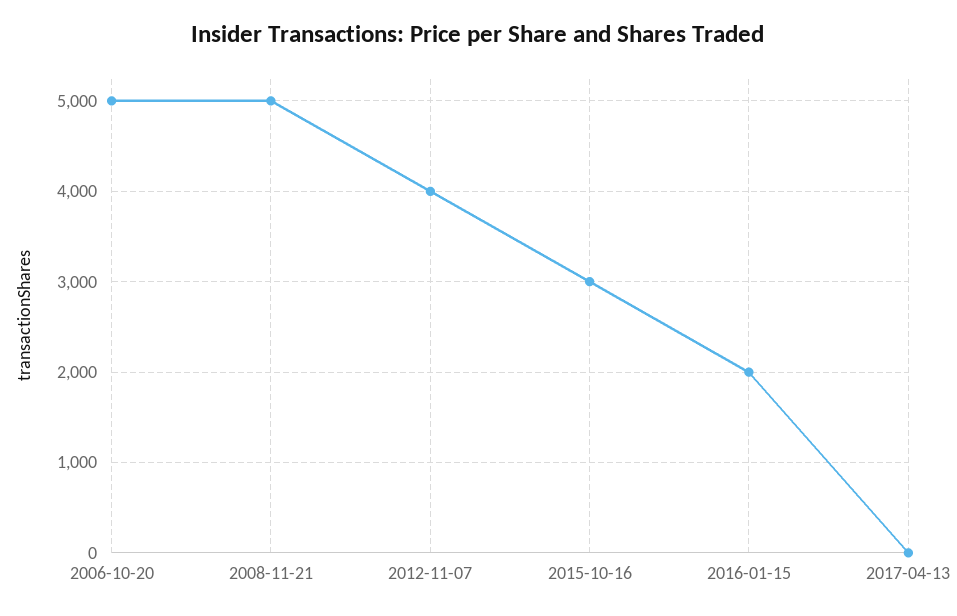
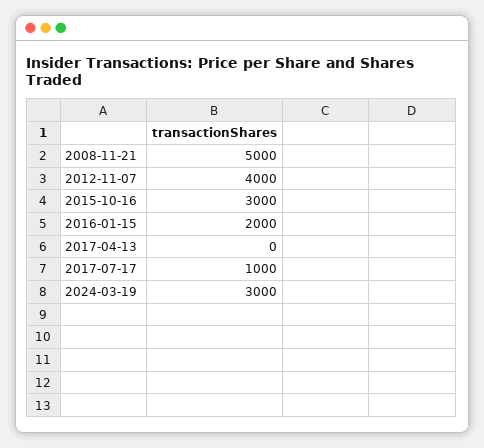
2006-10-20: 5000 -> none
2017-07-17: none -> 1000
2024-03-19: none -> 3000

